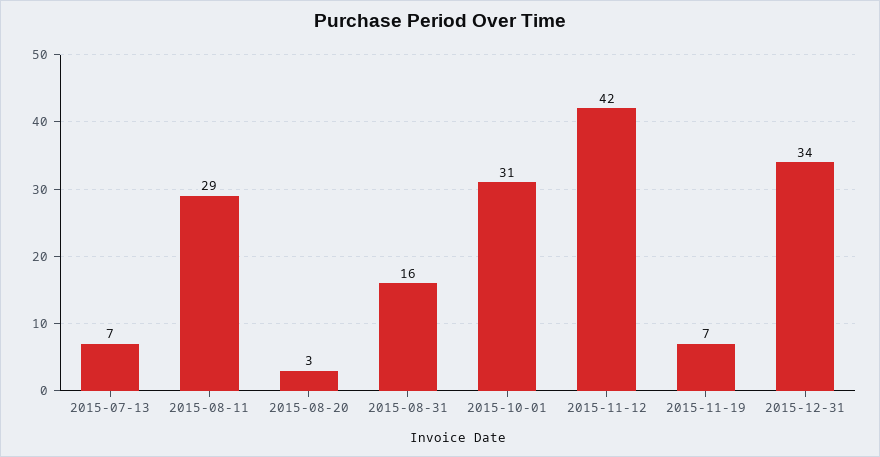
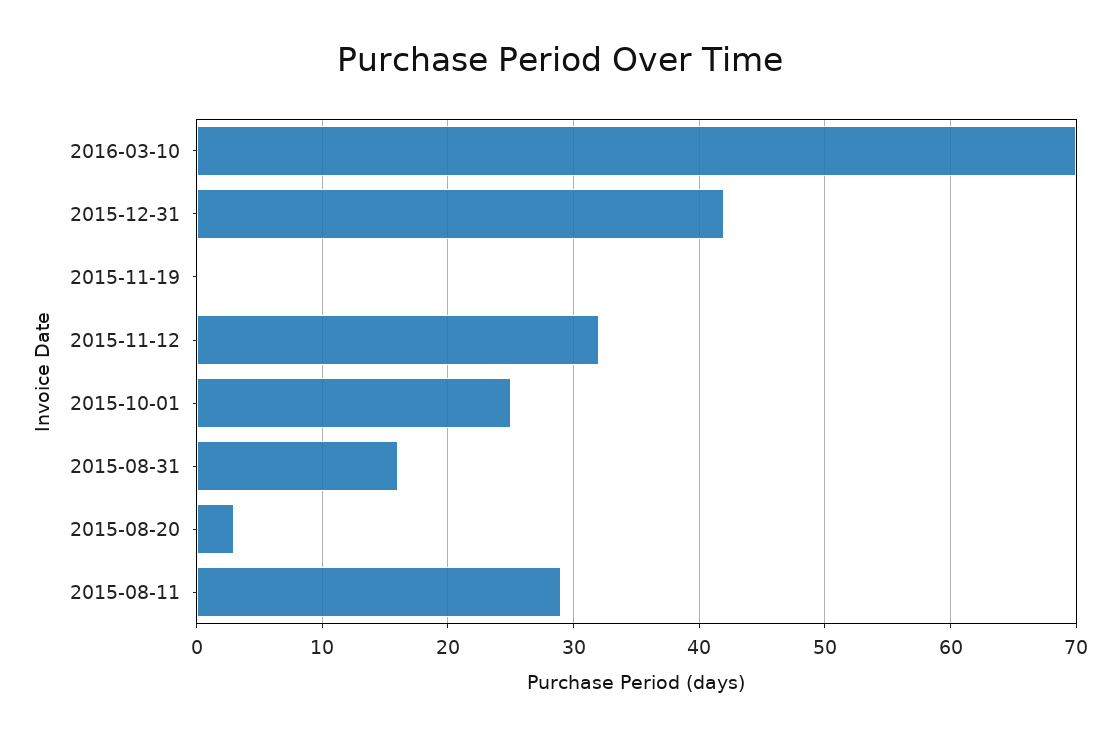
2015-07-13: 7 -> none
2015-10-01: 31 -> 25
2015-11-12: 42 -> 32
2015-11-19: 7 -> 0
2015-12-31: 34 -> 42
2016-03-10: none -> 70

